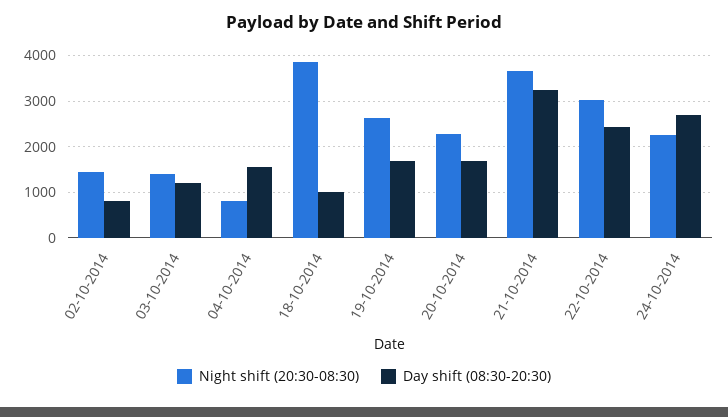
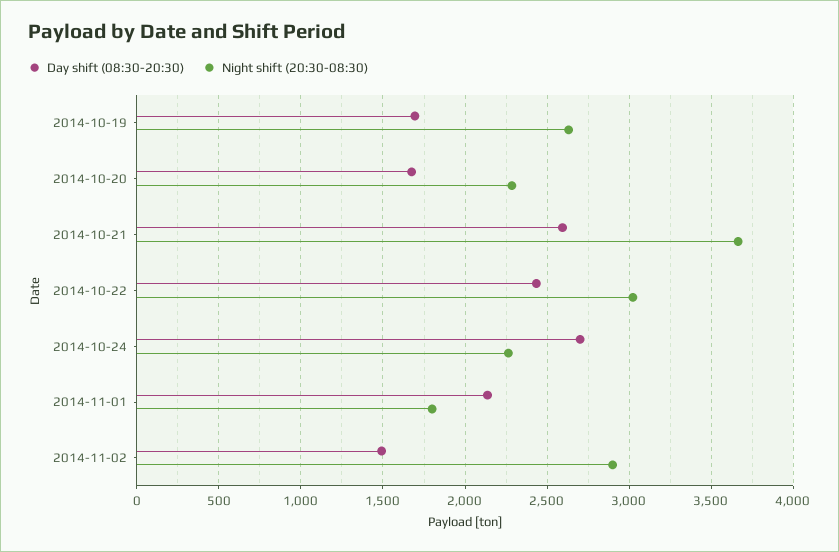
Night shift (20:30-08:30), 02-10-2014: 1400 -> none
Day shift (08:30-20:30), 02-10-2014: 800 -> none
Night shift (20:30-08:30), 03-10-2014: 1400 -> none
Day shift (08:30-20:30), 03-10-2014: 1200 -> none
Night shift (20:30-08:30), 04-10-2014: 800 -> none
Day shift (08:30-20:30), 04-10-2014: 1600 -> none
Night shift (20:30-08:30), 18-10-2014: 3800 -> none
Day shift (08:30-20:30), 18-10-2014: 1000 -> none
Day shift (08:30-20:30), 21-10-2014: 3200 -> 2600
Day shift (08:30-20:30), 2014-11-01: none -> 2150
Night shift (20:30-08:30), 2014-11-01: none -> 1800
Day shift (08:30-20:30), 2014-11-02: none -> 1500
Night shift (20:30-08:30), 2014-11-02: none -> 2900

